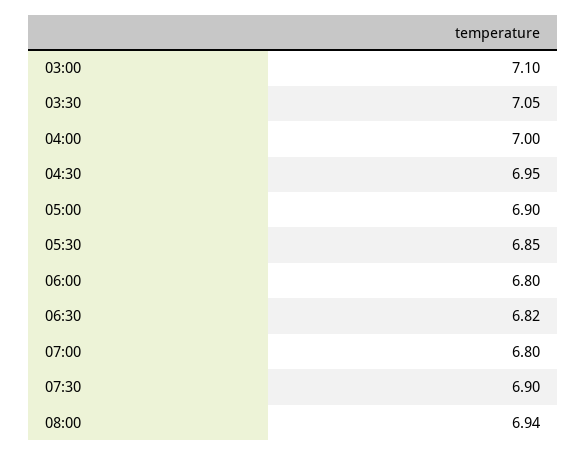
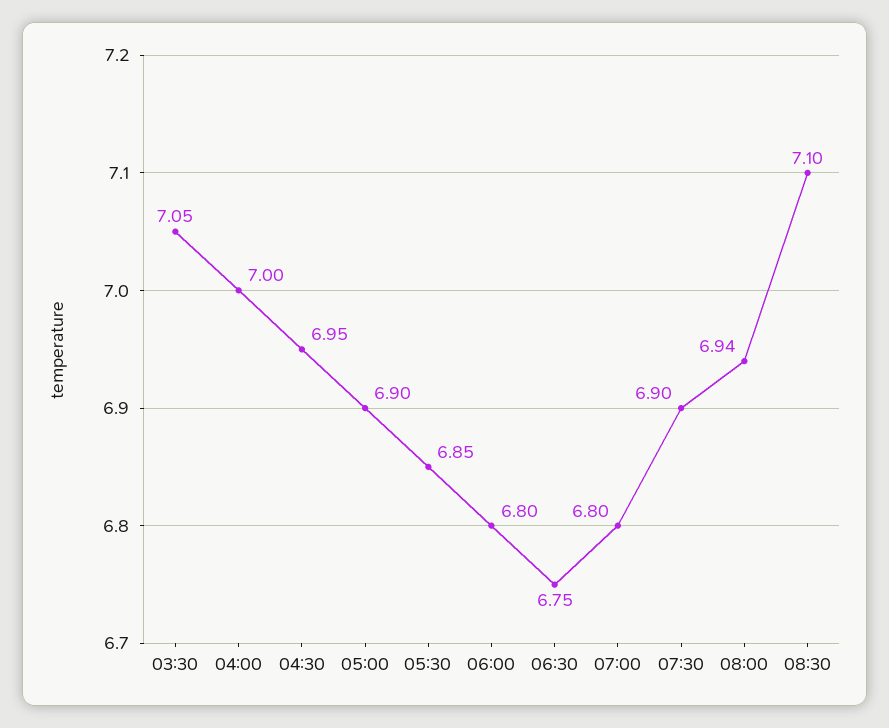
03:00: 7.1 -> none
06:30: 6.82 -> 6.75
08:30: none -> 7.1

